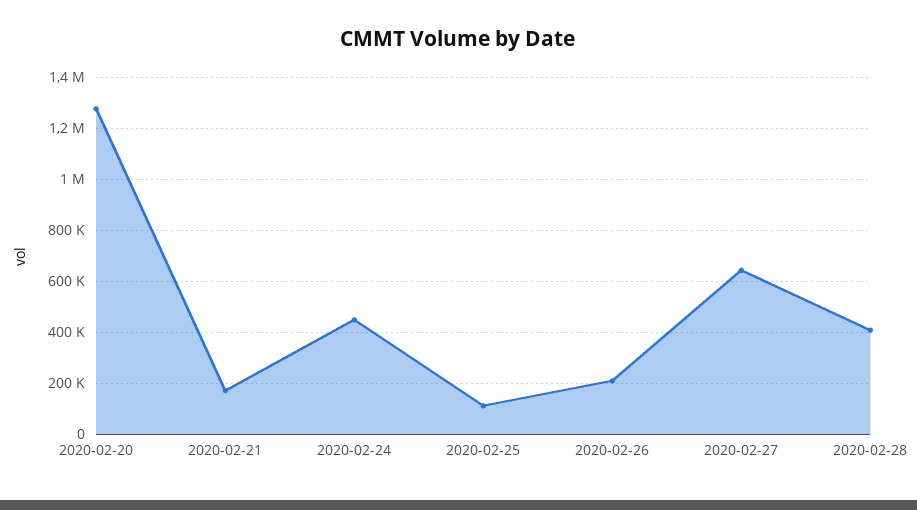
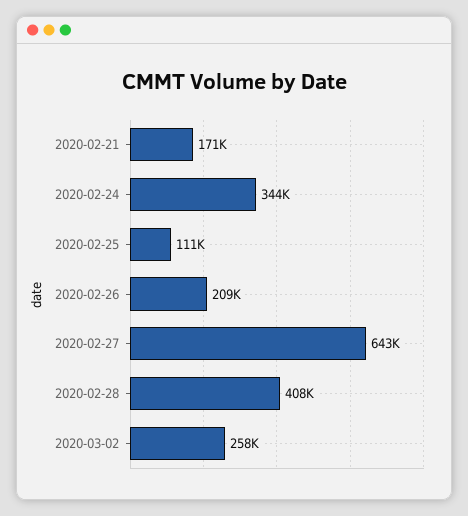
2020-02-20: 1275000 -> none
2020-02-24: 450000 -> 344000
2020-03-02: none -> 258000

